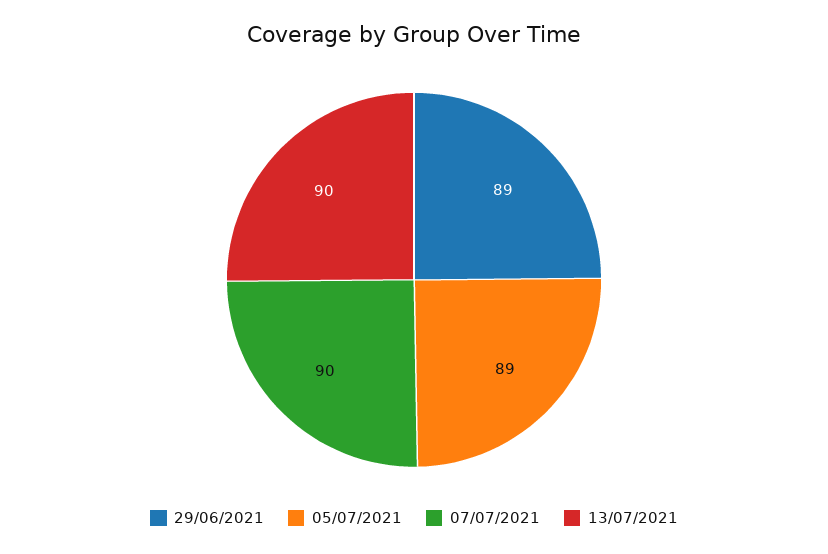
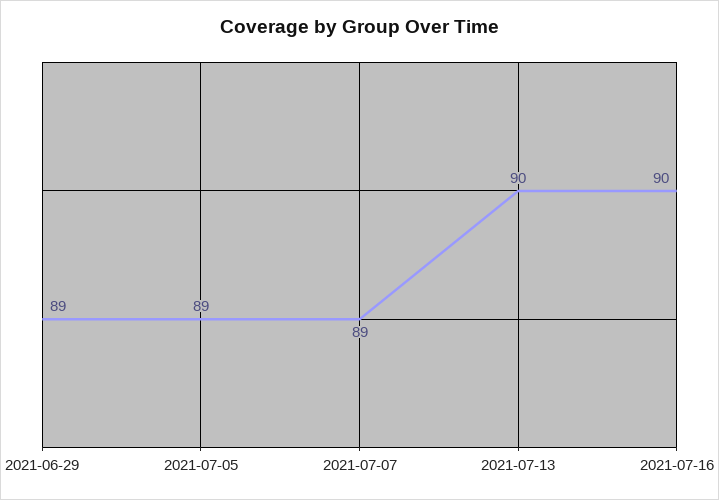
07/07/2021: 90 -> 89
2021-07-16: none -> 90

